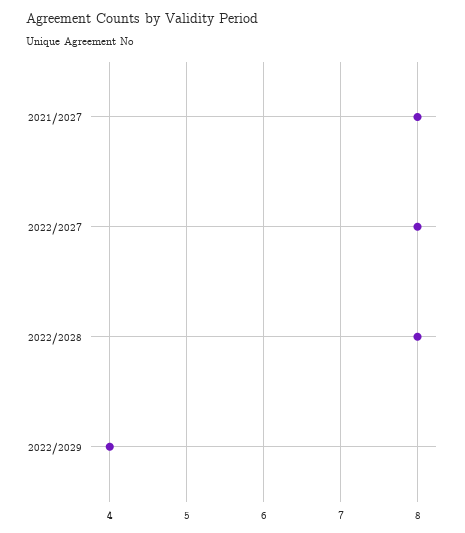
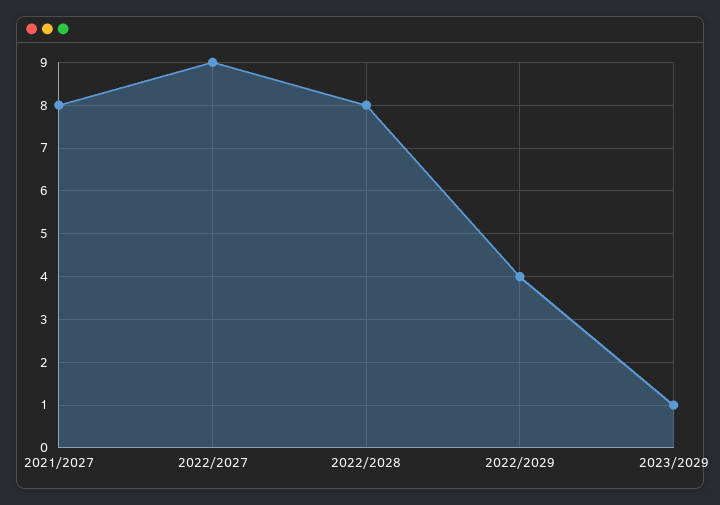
2022/2027: 8 -> 9
2023/2029: none -> 1

